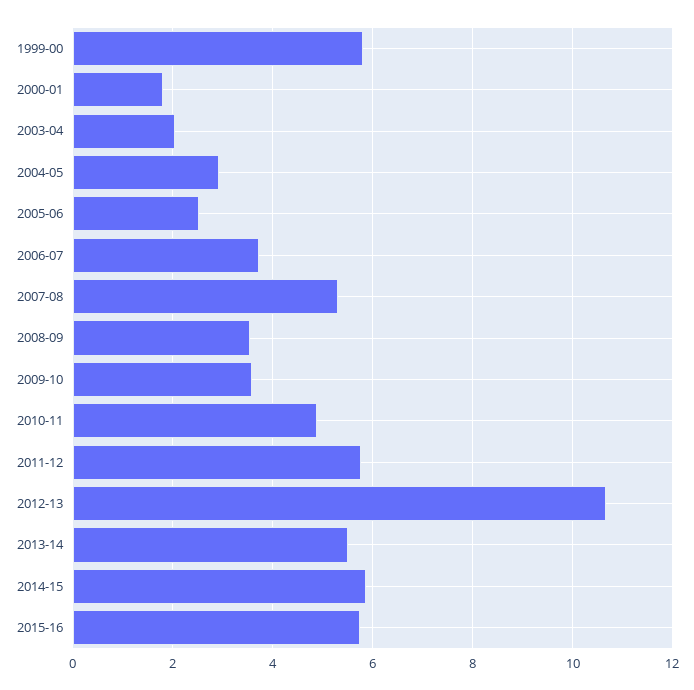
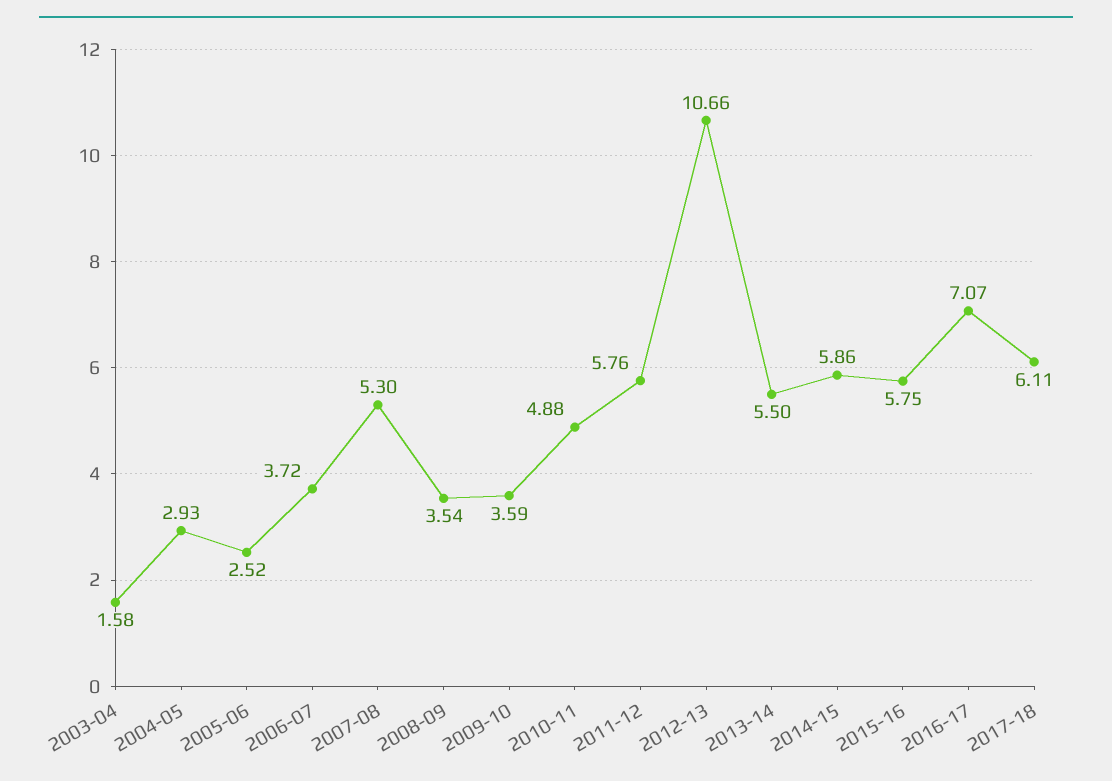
1999-00: 5.8 -> none
2000-01: 1.8 -> none
2003-04: 2 -> 1.58
2016-17: none -> 7.07
2017-18: none -> 6.11

